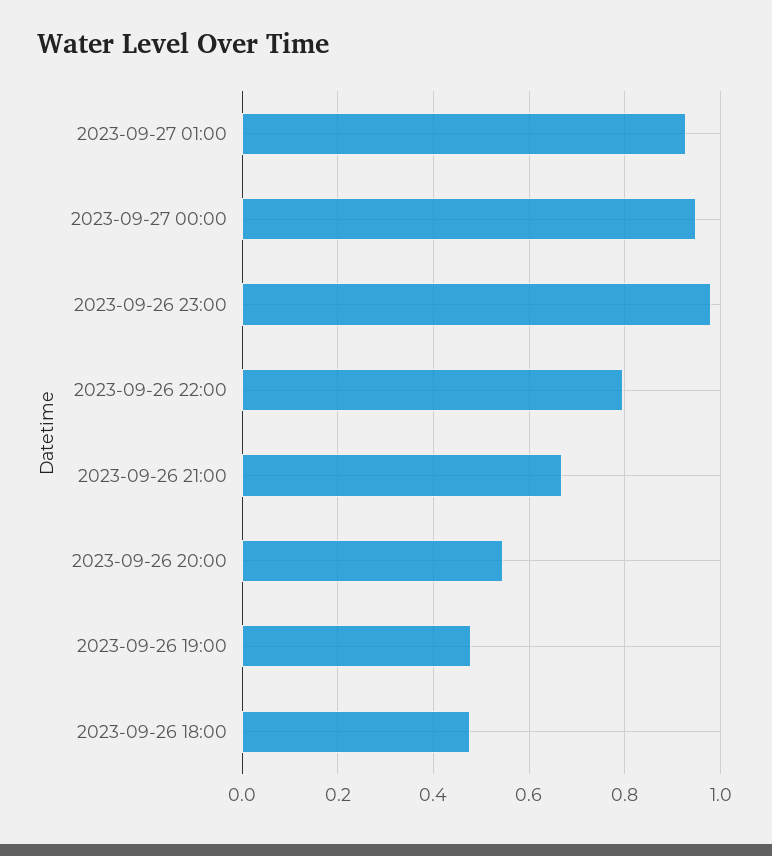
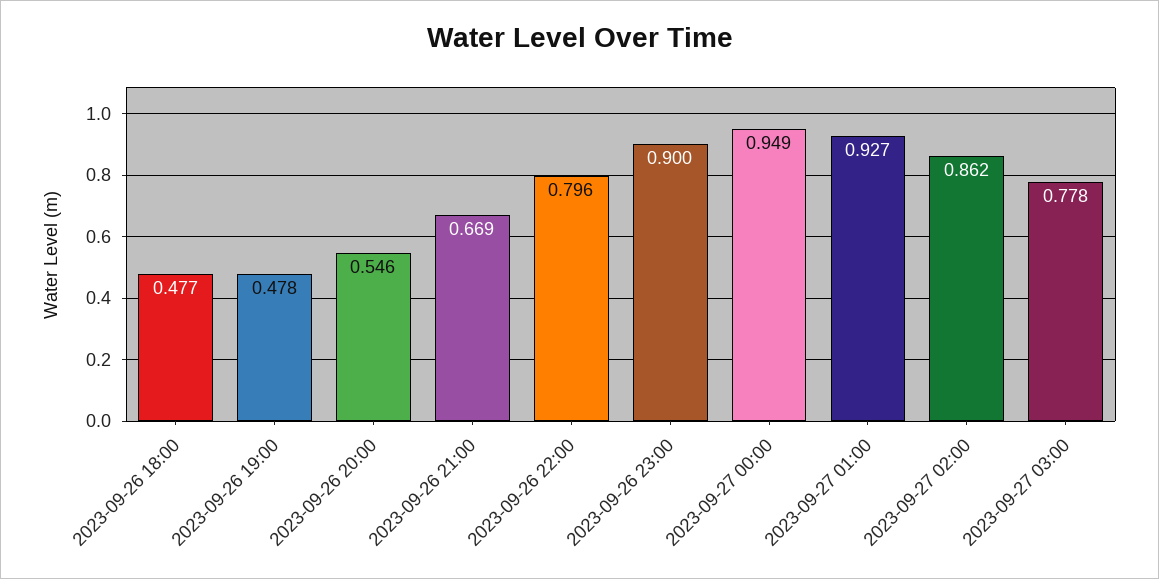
2023-09-26 23:00: 0.98 -> 0.9
2023-09-27 02:00: none -> 0.862
2023-09-27 03:00: none -> 0.778

